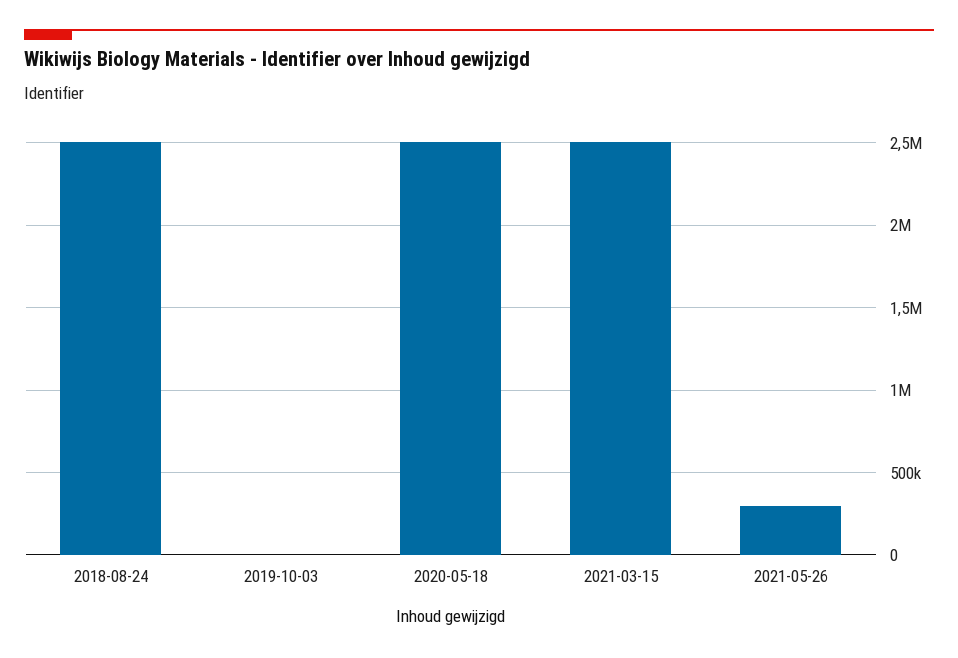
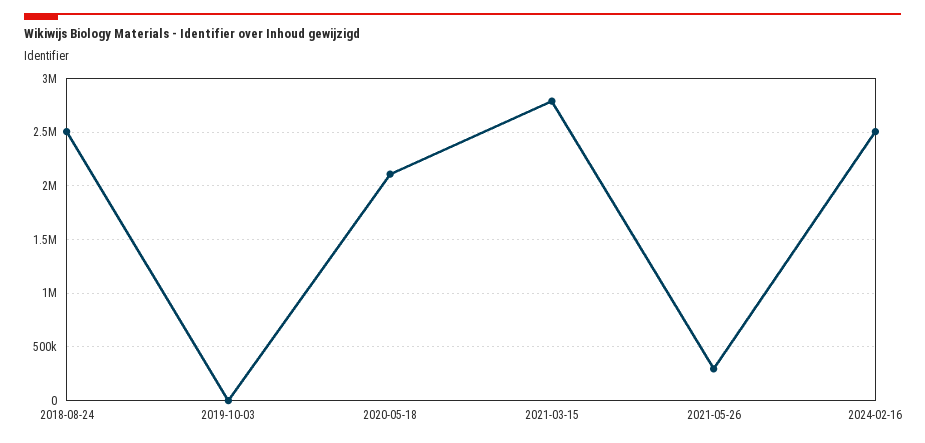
2020-05-18: 2500000 -> 2100000
2021-03-15: 2500000 -> 2800000
2024-02-16: none -> 2500000

